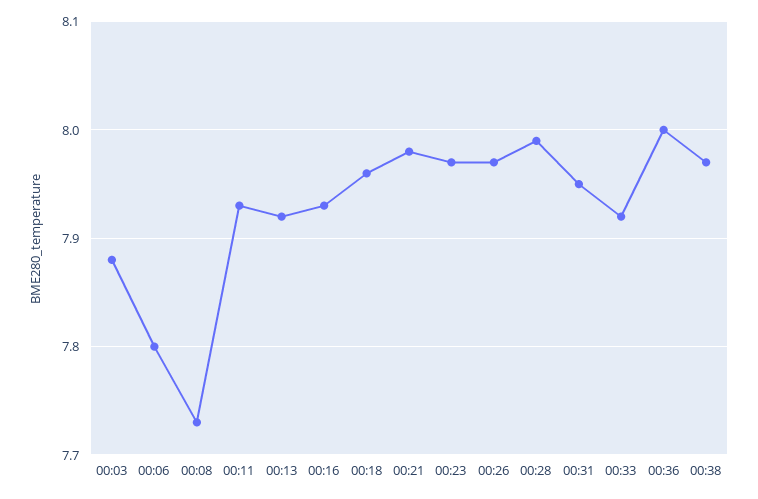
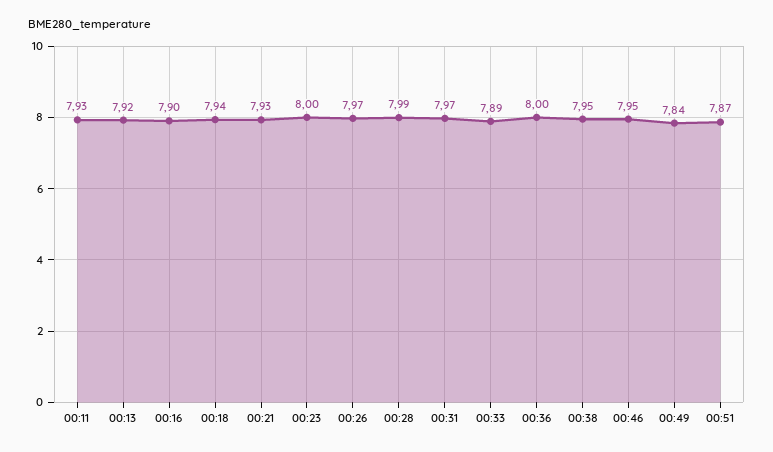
00:03: 7.88 -> none
00:06: 7.8 -> none
00:08: 7.73 -> none
00:16: 7.93 -> 7.9
00:18: 7.96 -> 7.94
00:21: 7.98 -> 7.93
00:23: 7.97 -> 8
00:31: 7.95 -> 7.97
00:33: 7.92 -> 7.89
00:38: 7.97 -> 7.95
00:46: none -> 7.95
00:49: none -> 7.84
00:51: none -> 7.87

